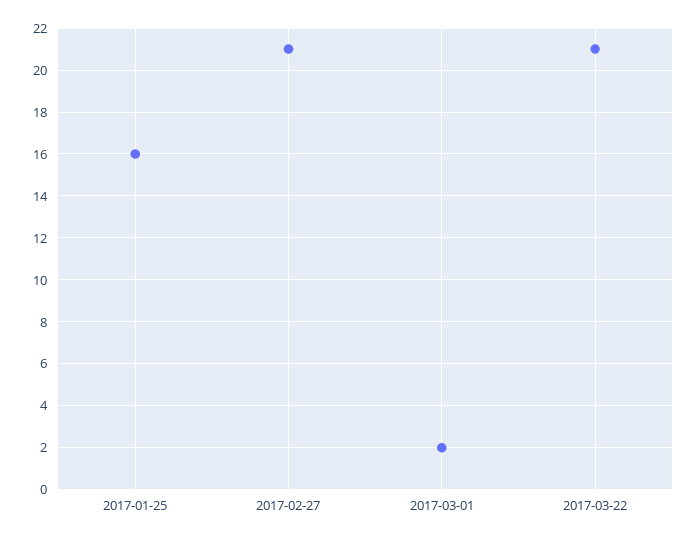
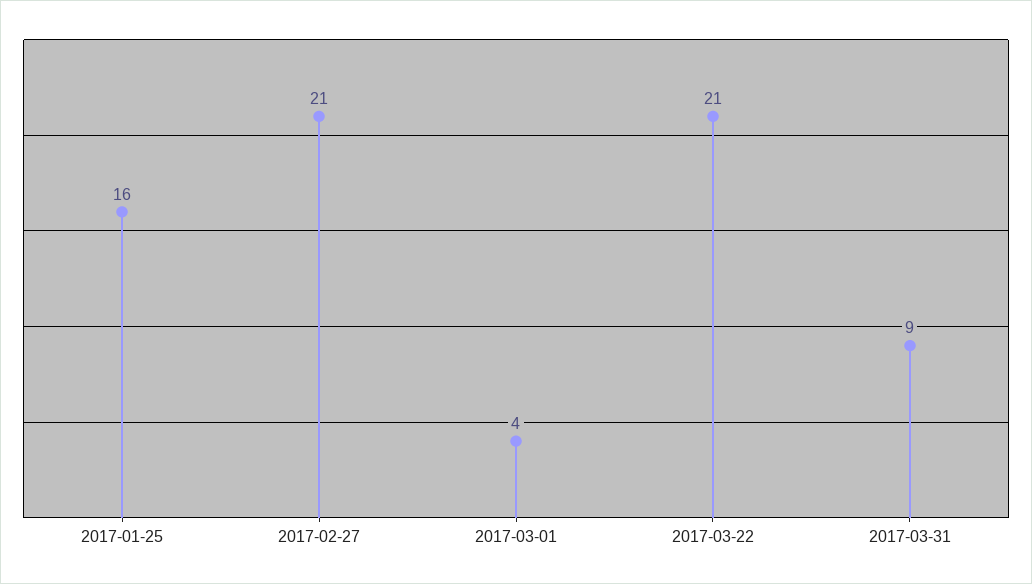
2017-03-01: 2 -> 4
2017-03-31: none -> 9

